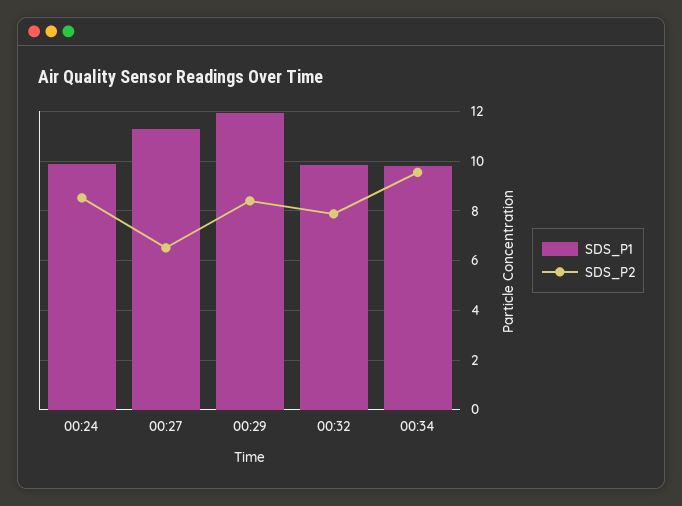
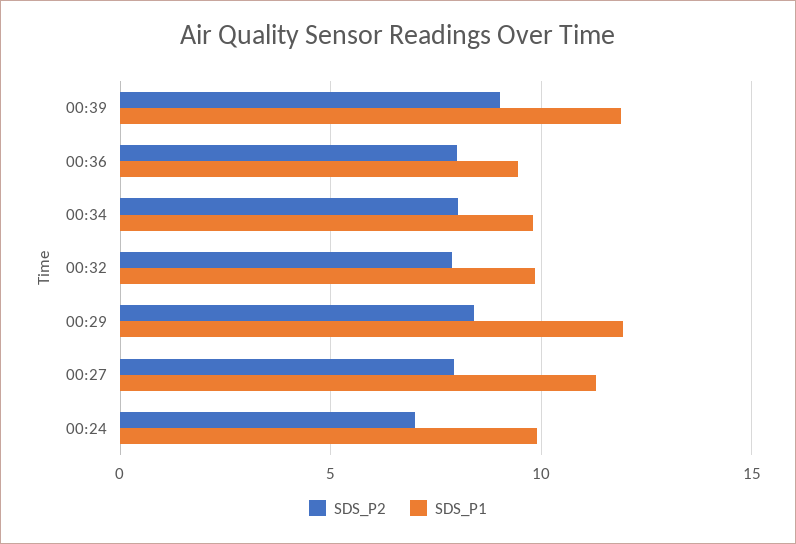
SDS_P2, 00:24: 8.5 -> 7
SDS_P2, 00:27: 6.5 -> 8
SDS_P2, 00:34: 9.5 -> 8
SDS_P2, 00:39: none -> 9
SDS_P1, 00:39: none -> 12
SDS_P2, 00:36: none -> 8
SDS_P1, 00:36: none -> 9.5

